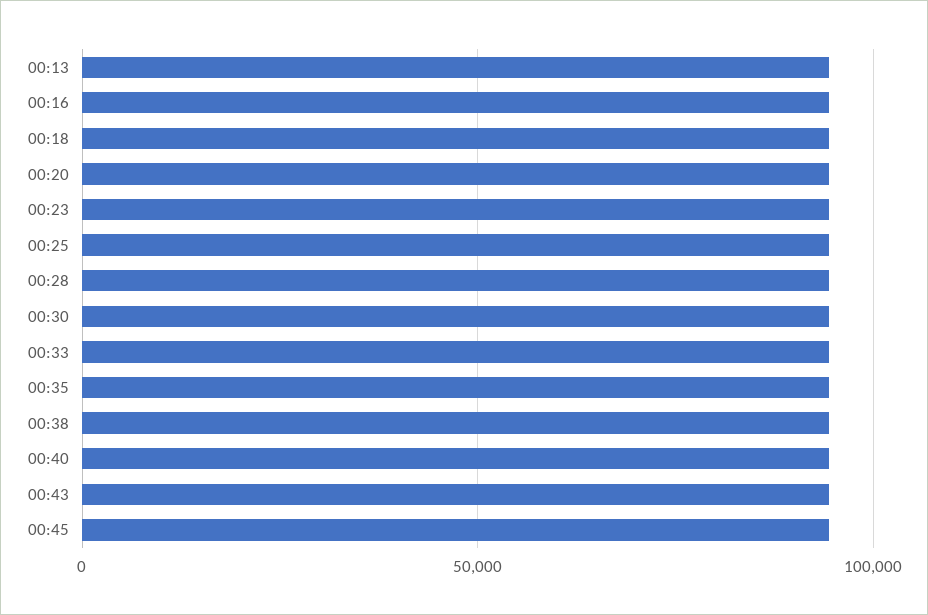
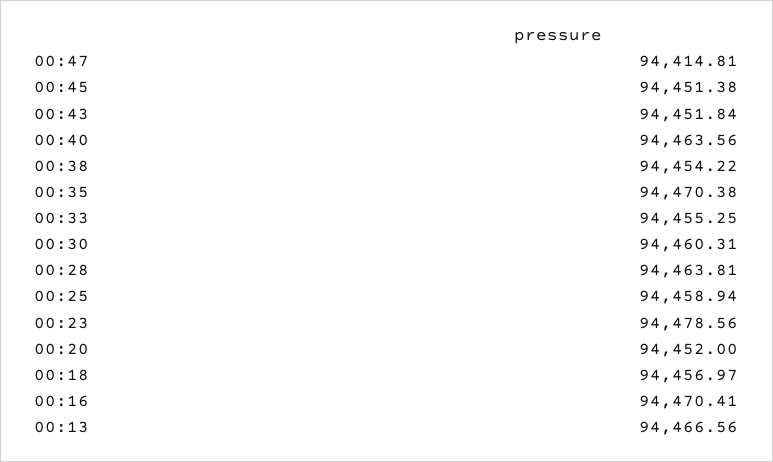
00:47: none -> 94414.81

